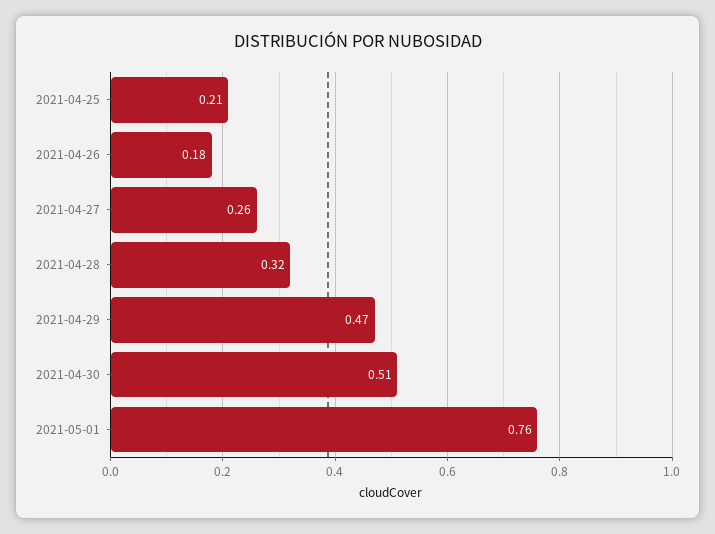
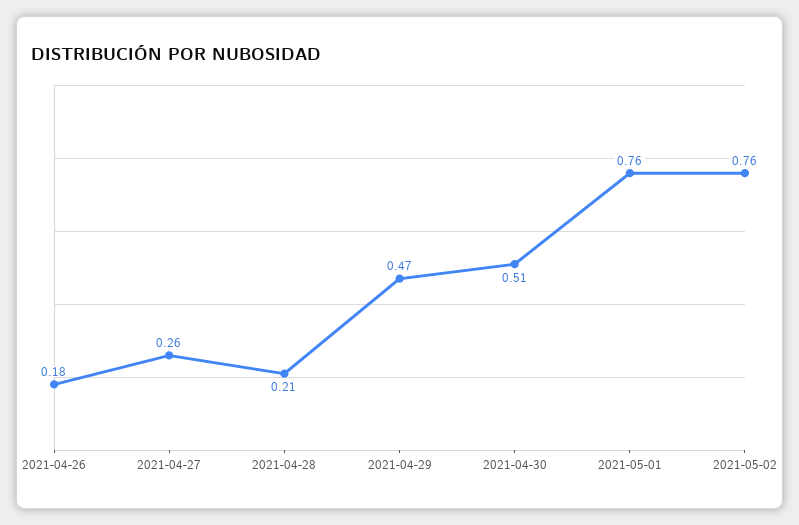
2021-04-25: 0.21 -> none
2021-04-28: 0.32 -> 0.21
2021-05-02: none -> 0.76

